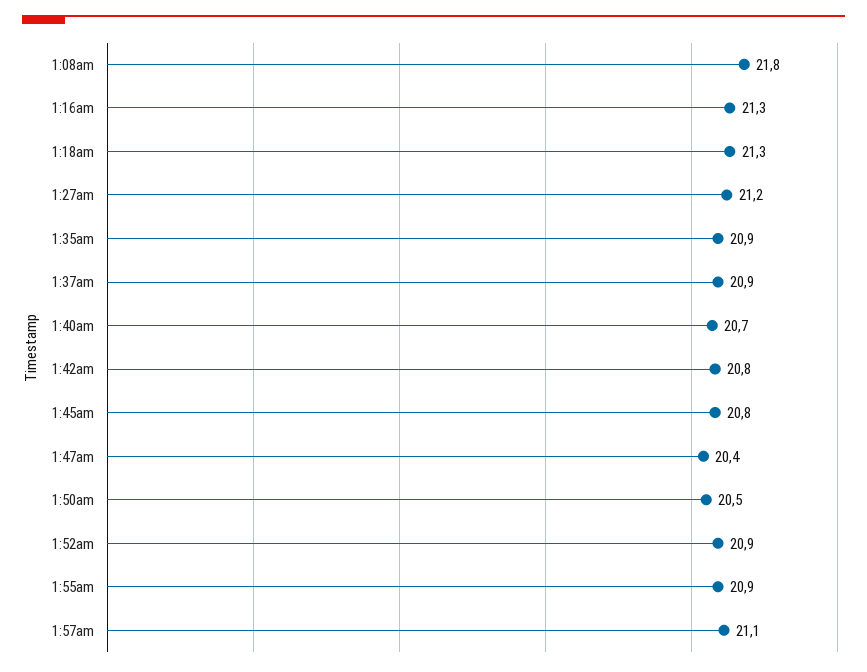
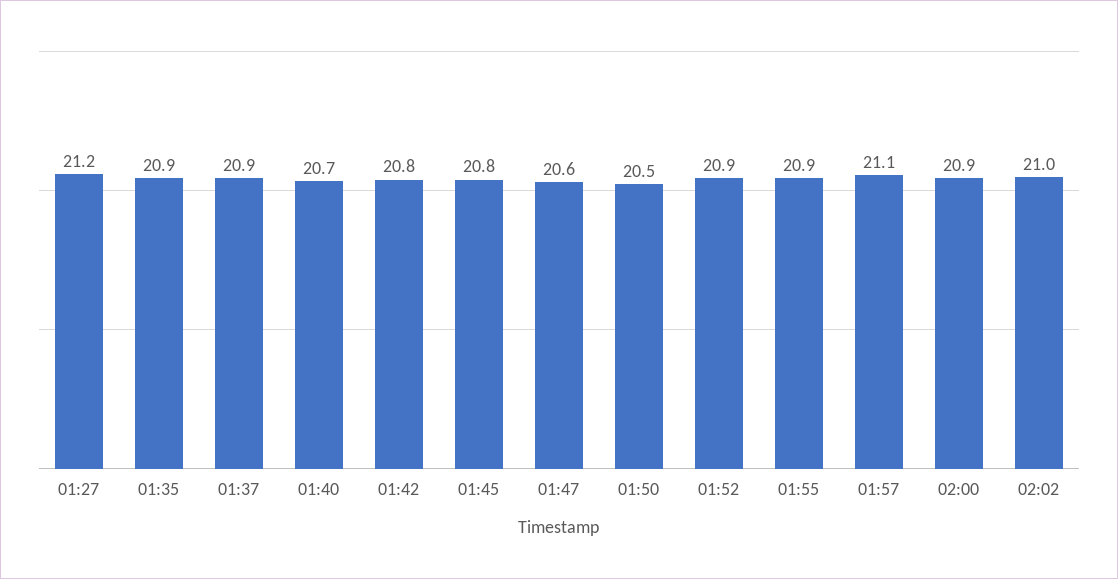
1:08am: 21.8 -> none
1:16am: 21.3 -> none
1:18am: 21.3 -> none
1:47am: 20.4 -> 20.6
02:00: none -> 20.9
02:02: none -> 21

